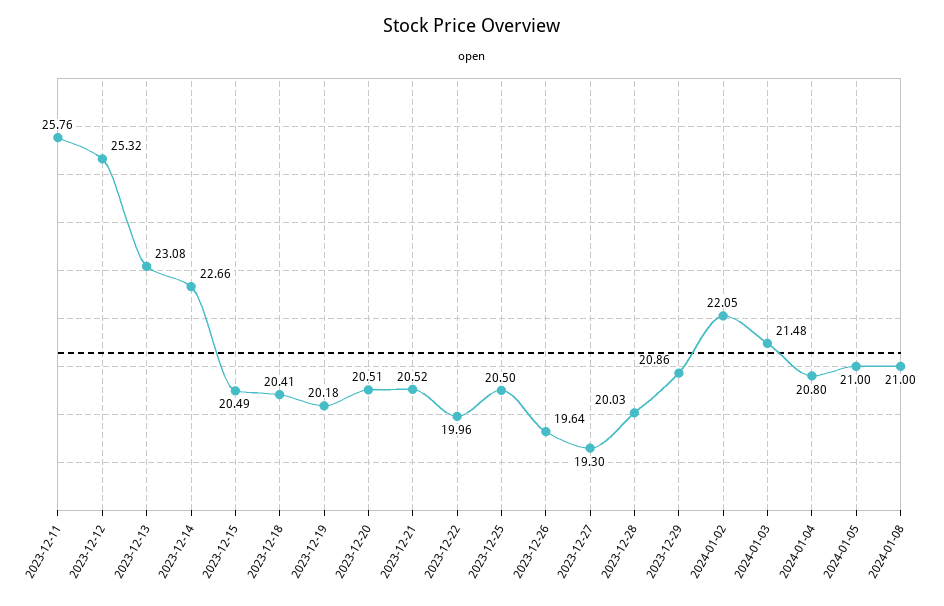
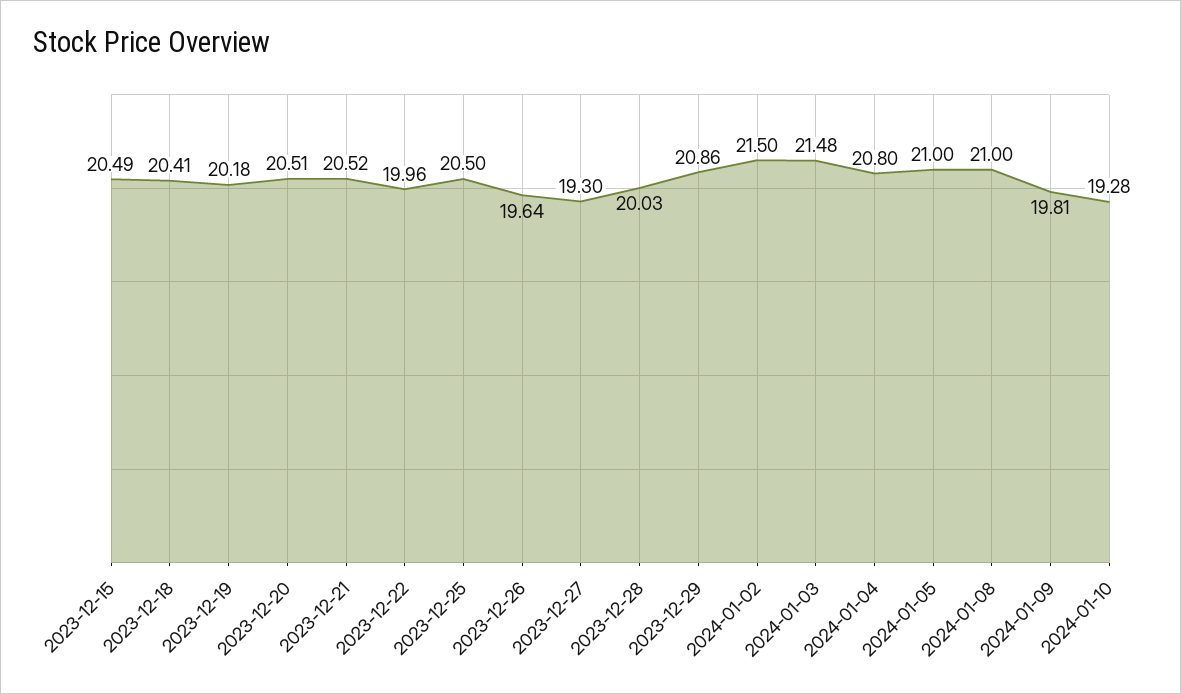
2023-12-11: 25.76 -> none
2023-12-12: 25.32 -> none
2023-12-13: 23.08 -> none
2023-12-14: 22.66 -> none
2024-01-02: 22.05 -> 21.5
2024-01-09: none -> 19.81
2024-01-10: none -> 19.28

